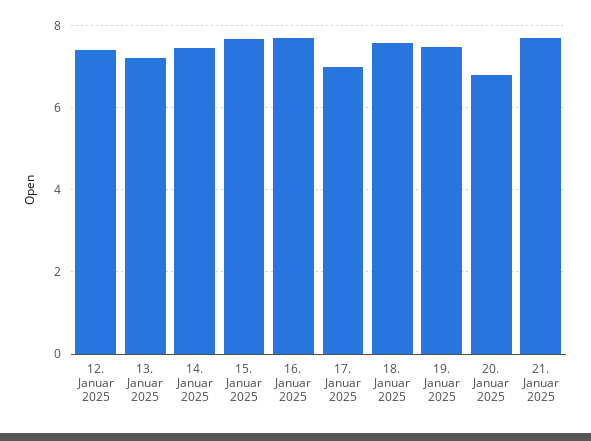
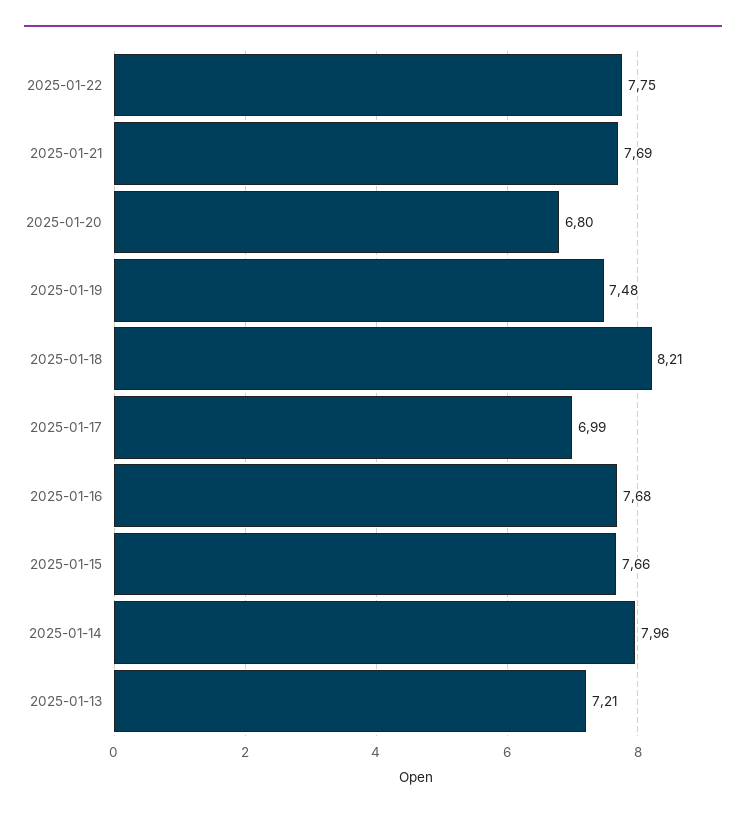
12. Januar 2025: 7.4 -> none
14. Januar 2025: 7.4 -> 7.96
18. Januar 2025: 7.6 -> 8.21
2025-01-22: none -> 7.75

